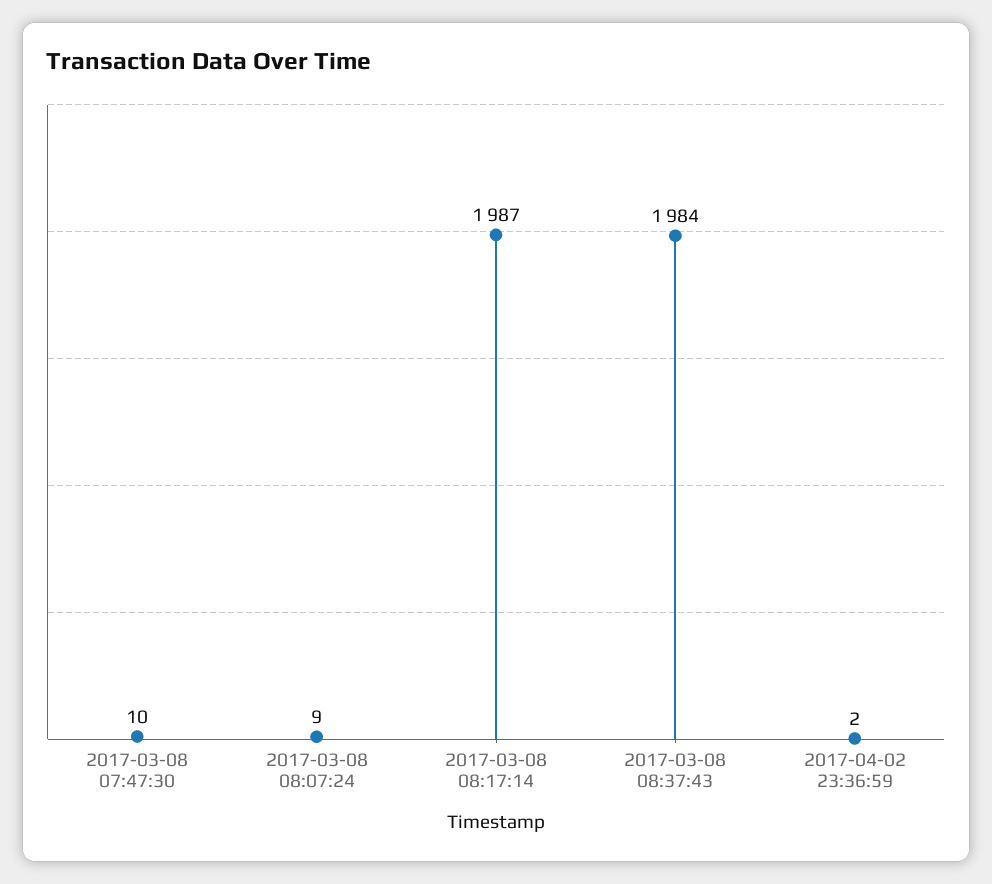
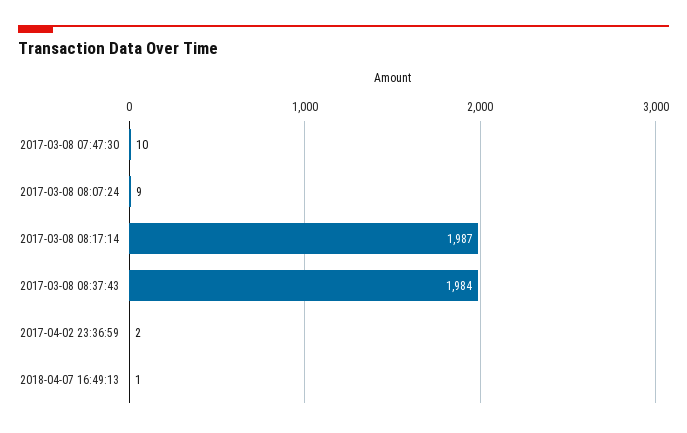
2018-04-07 16:49:13: none -> 1

